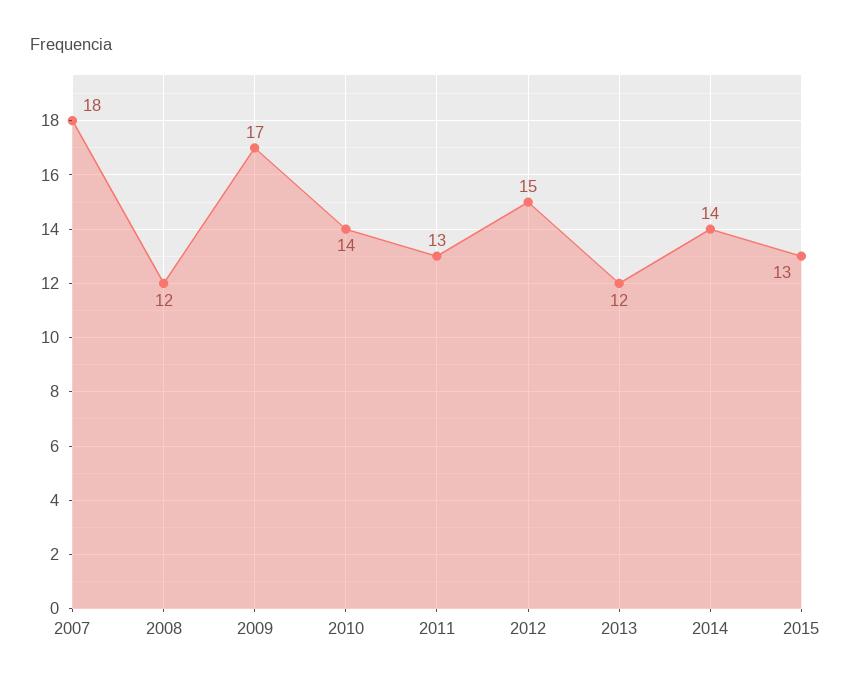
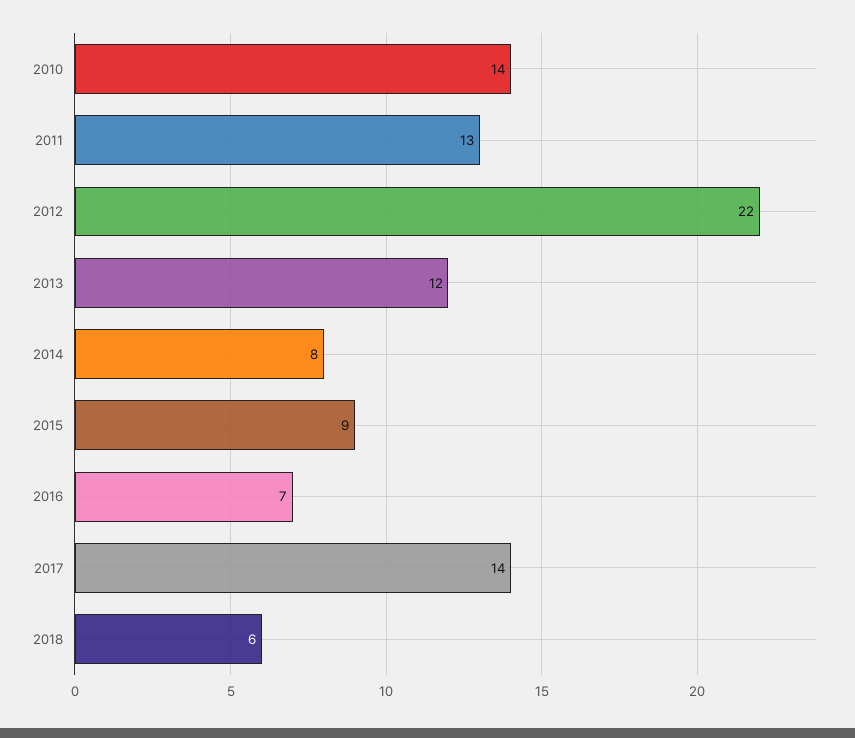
2007: 18 -> none
2008: 12 -> none
2009: 17 -> none
2012: 15 -> 22
2014: 14 -> 8
2015: 13 -> 9
2016: none -> 7
2017: none -> 14
2018: none -> 6

